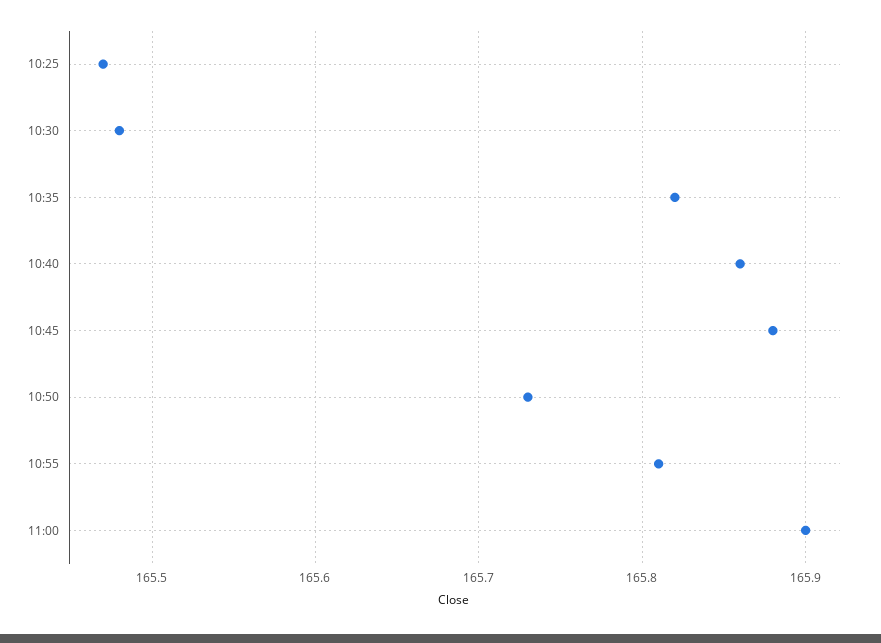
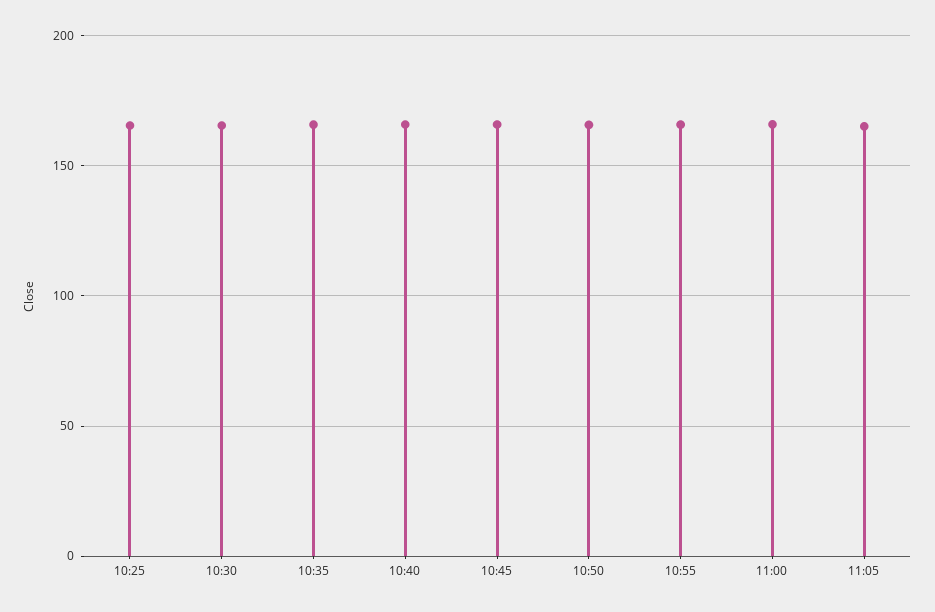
11:05: none -> 165

